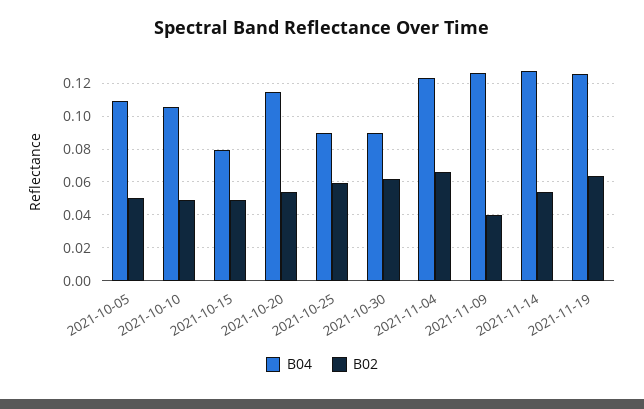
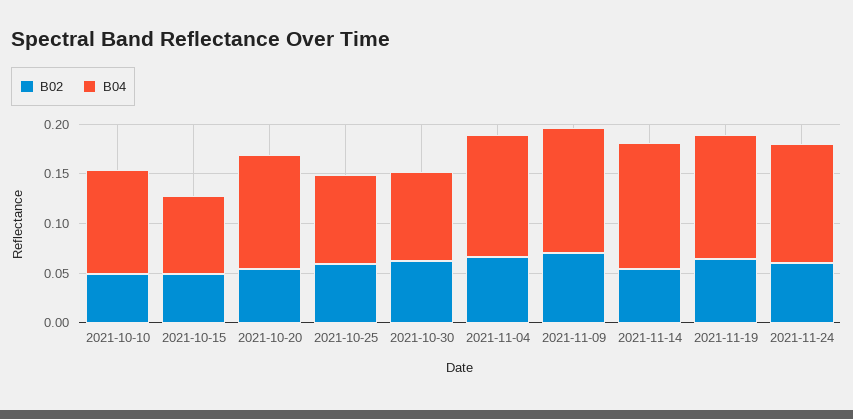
B04, 2021-10-05: 0.11 -> none
B02, 2021-10-05: 0.05 -> none
B02, 2021-11-09: 0.04 -> 0.07
B02, 2021-11-24: none -> 0.06
B04, 2021-11-24: none -> 0.12

